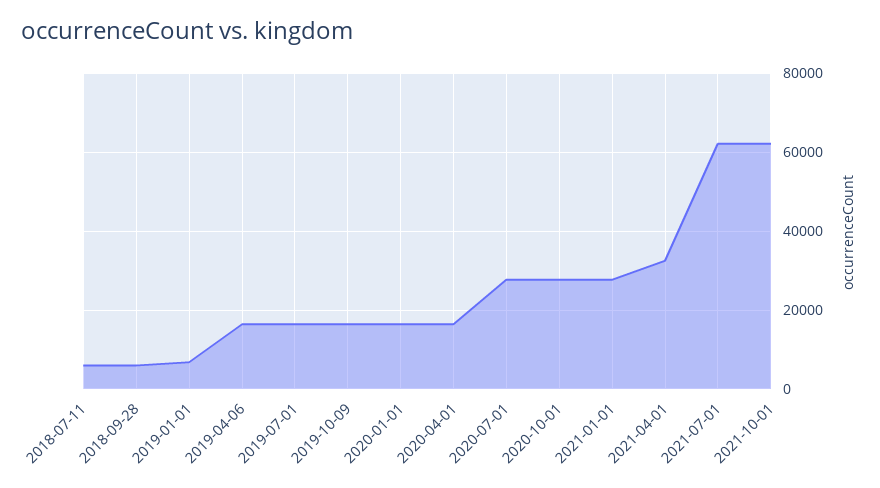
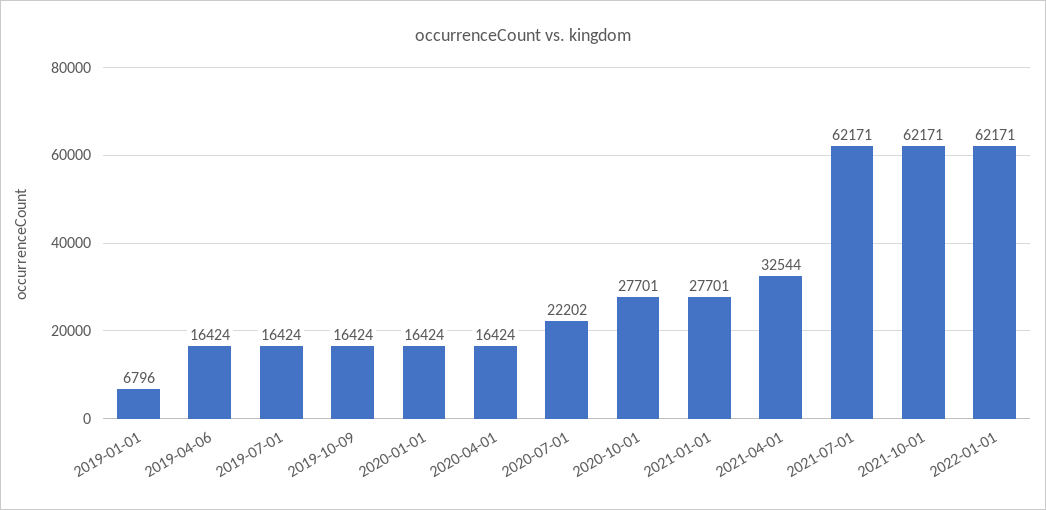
2018-07-11: 6000 -> none
2018-09-28: 6000 -> none
2020-07-01: 28000 -> 22202
2022-01-01: none -> 62171

